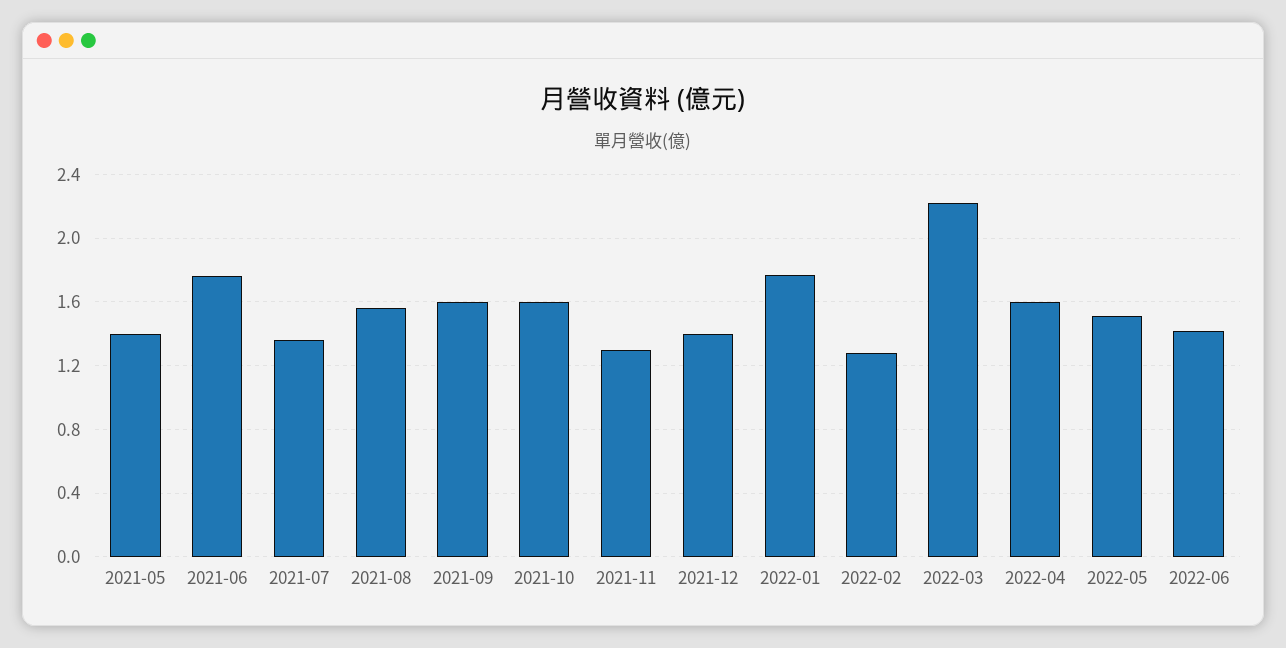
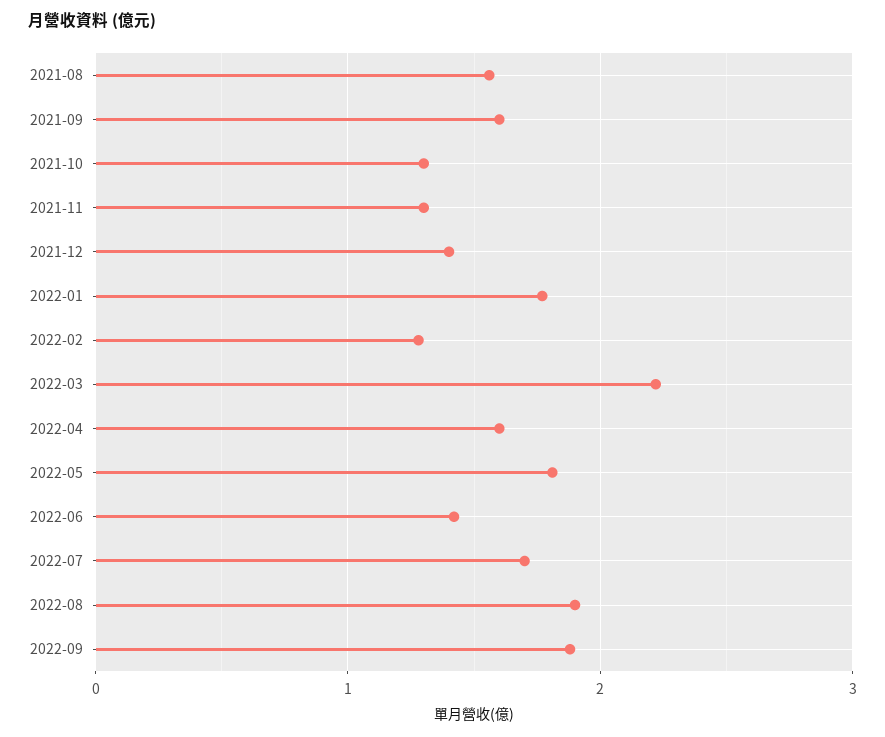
2021-05: 1.4 -> none
2021-06: 1.75 -> none
2021-07: 1.35 -> none
2021-10: 1.6 -> 1.3
2022-05: 1.5 -> 1.8
2022-07: none -> 1.7
2022-08: none -> 1.9
2022-09: none -> 1.9

